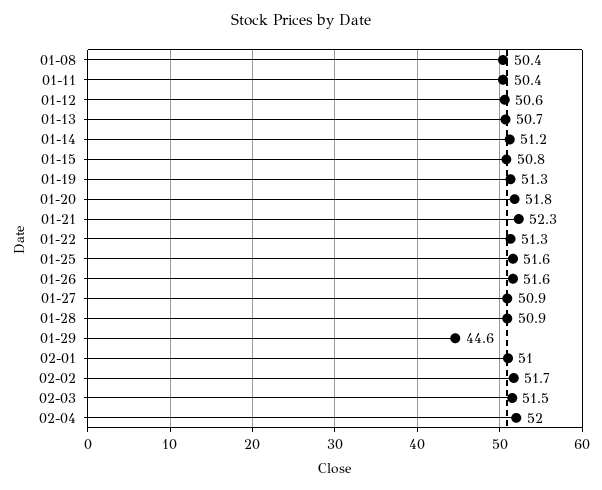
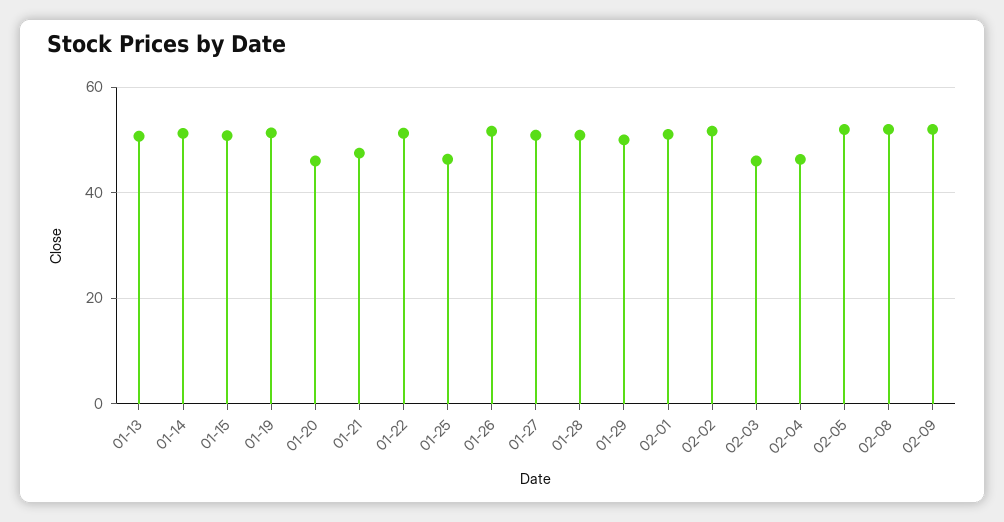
01-08: 50.4 -> none
01-11: 50.4 -> none
01-12: 50.6 -> none
01-20: 51.8 -> 46
01-21: 52.3 -> 48
01-25: 51.6 -> 46
01-29: 44.6 -> 50
02-03: 51.5 -> 46
02-04: 52 -> 46
02-05: none -> 52
02-08: none -> 52
02-09: none -> 52

